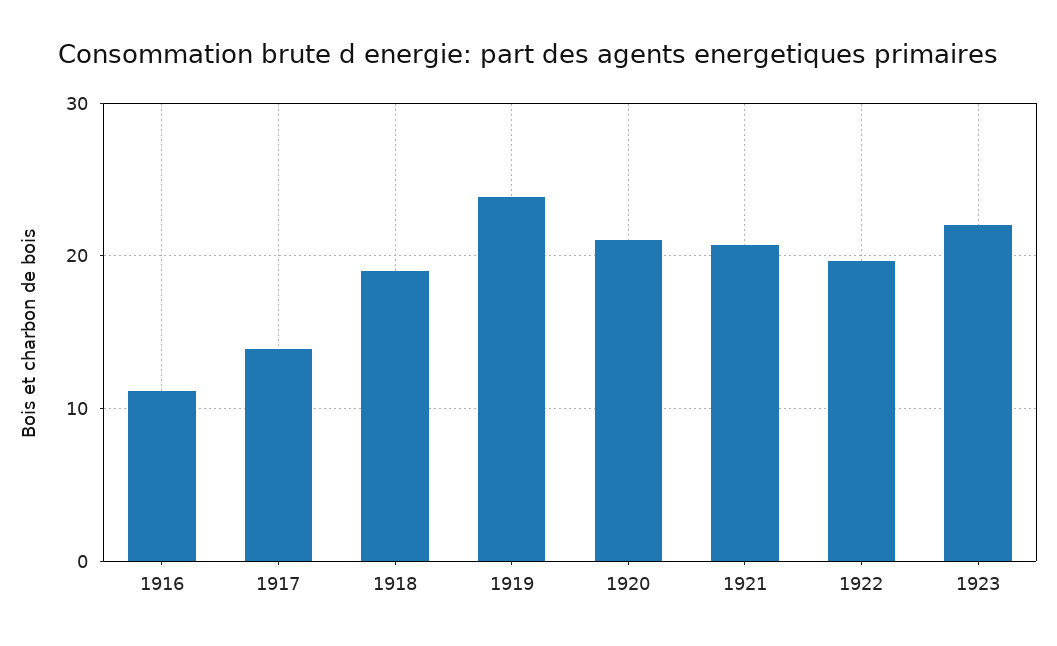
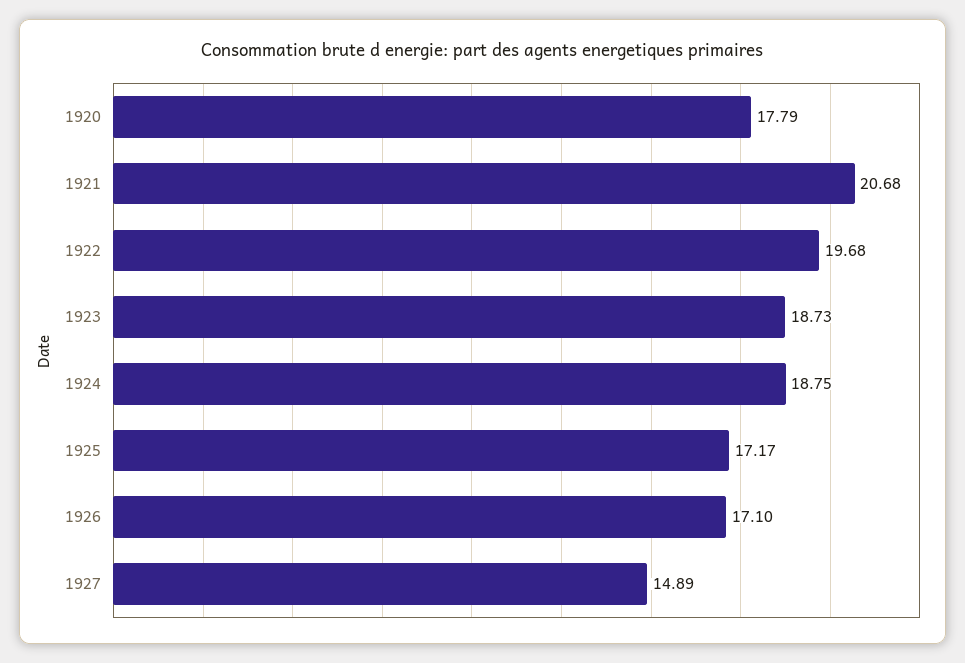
1916: 11 -> none
1917: 14 -> none
1918: 19 -> none
1919: 24 -> none
1920: 21 -> 17.79
1923: 22 -> 18.73
1924: none -> 18.75
1925: none -> 17.17
1926: none -> 17.1
1927: none -> 14.89

